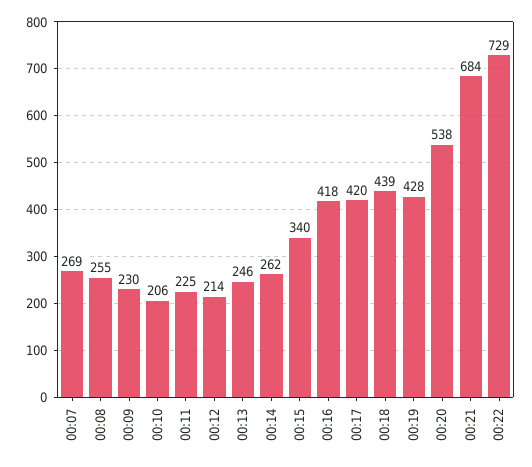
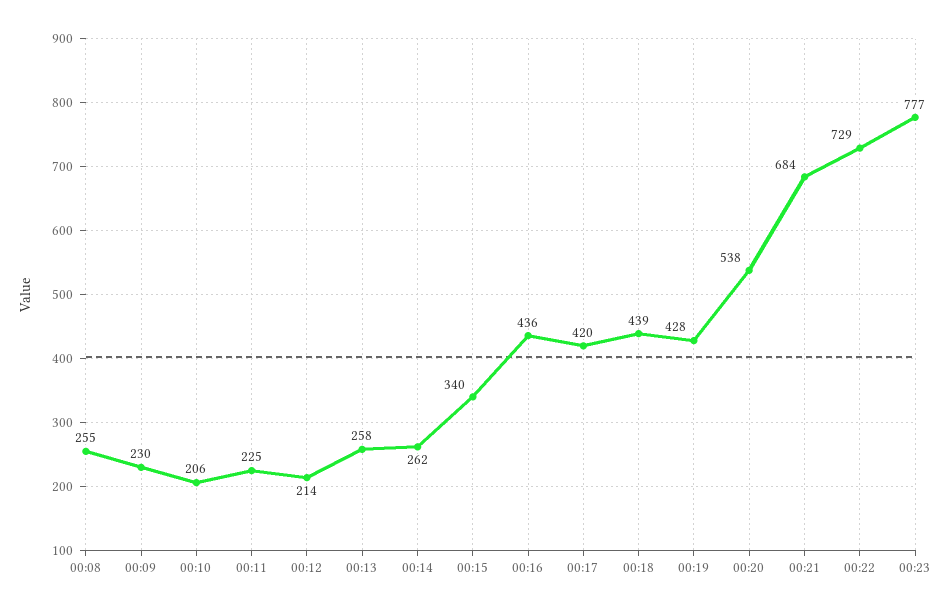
00:07: 269 -> none
00:13: 246 -> 258
00:16: 418 -> 436
00:23: none -> 777

